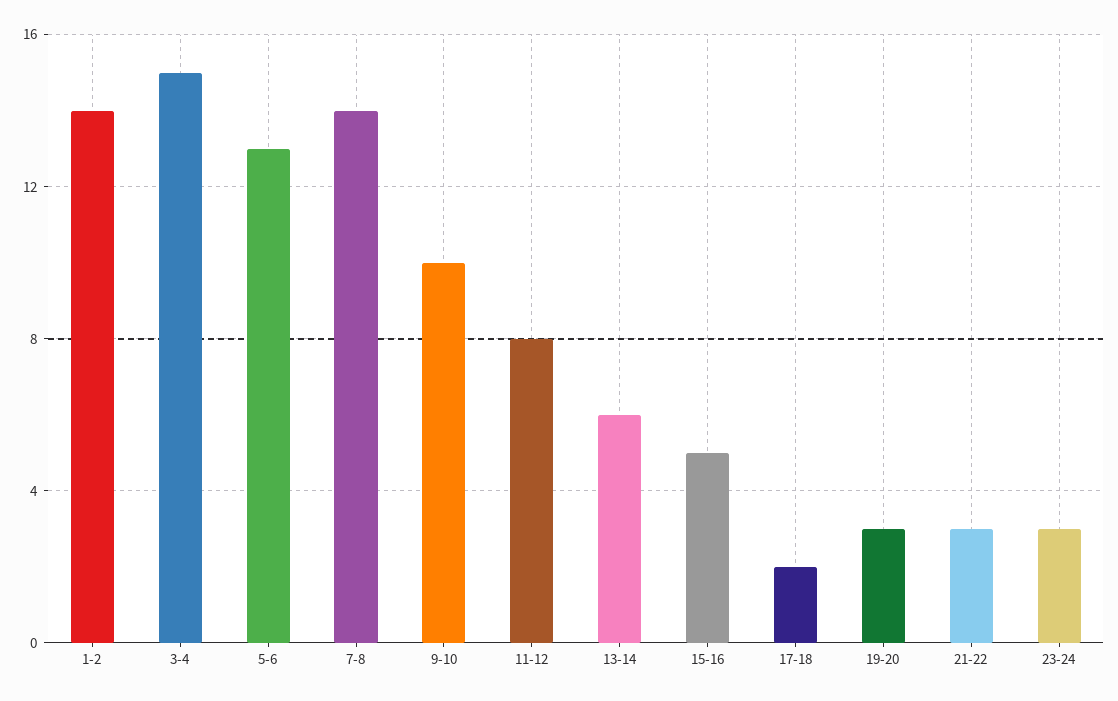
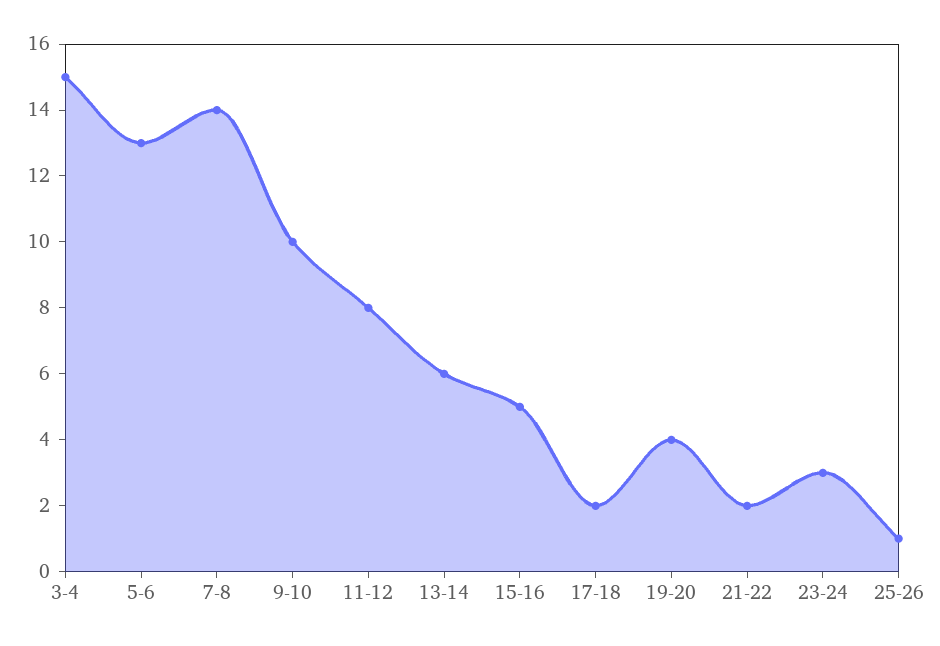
1-2: 14 -> none
19-20: 3 -> 4
21-22: 3 -> 2
25-26: none -> 1

